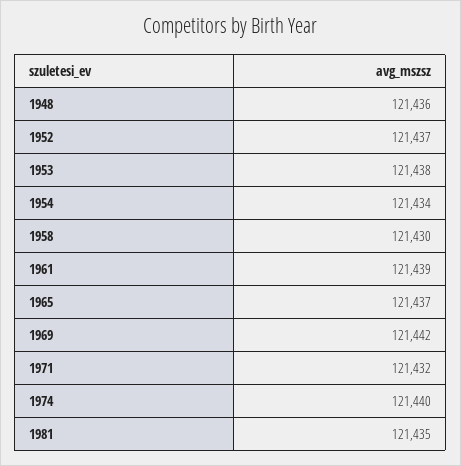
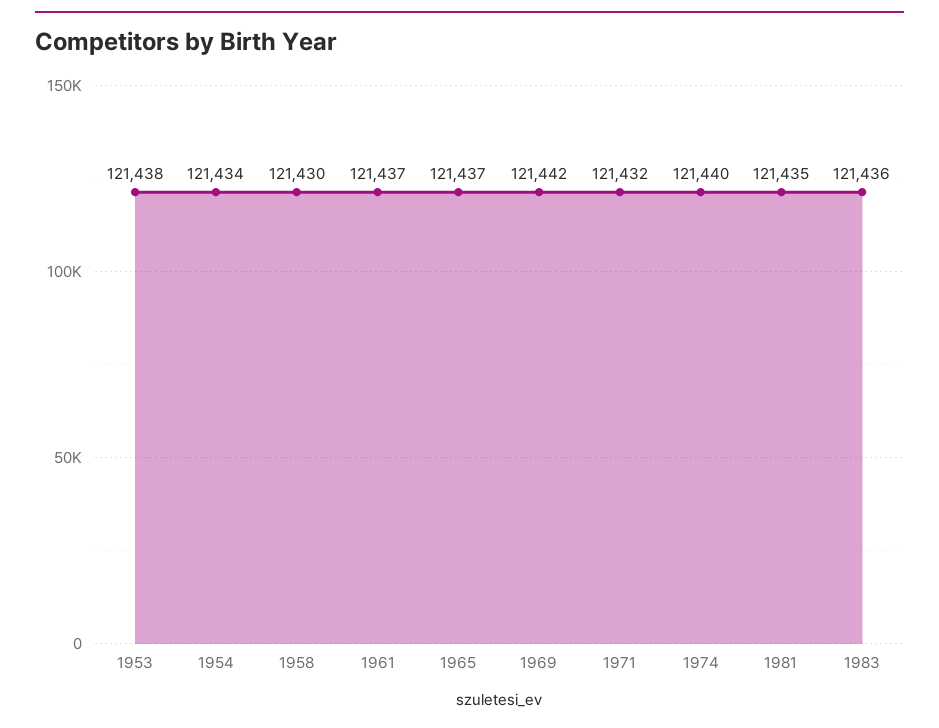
1948: 121436 -> none
1952: 121437 -> none
1961: 121439 -> 121437
1983: none -> 121436

